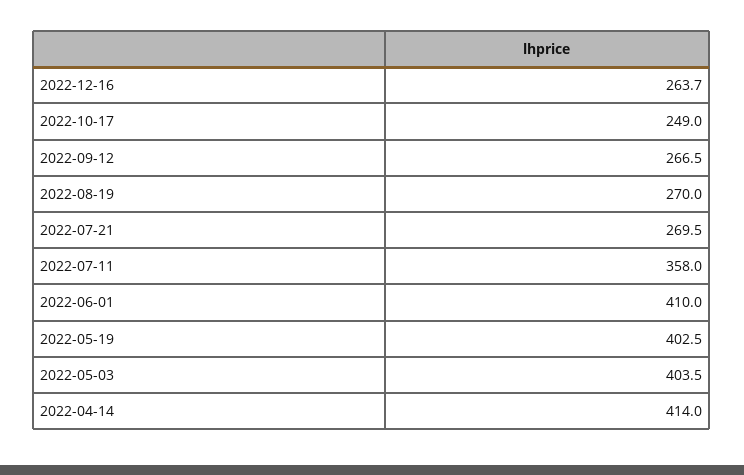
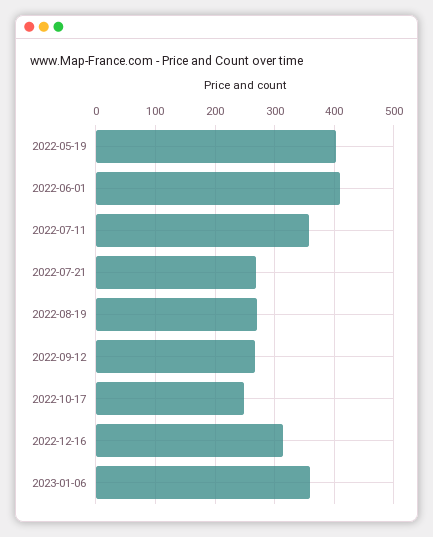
2022-12-16: 263.7 -> 320
2022-05-03: 403.5 -> none
2022-04-14: 414 -> none
2023-01-06: none -> 360

